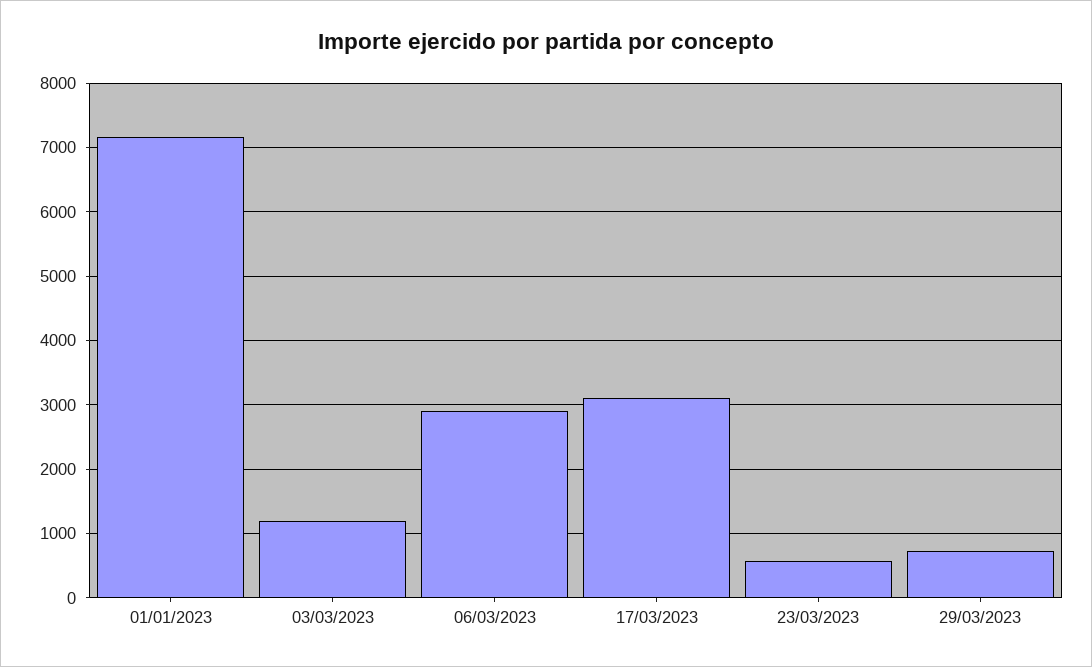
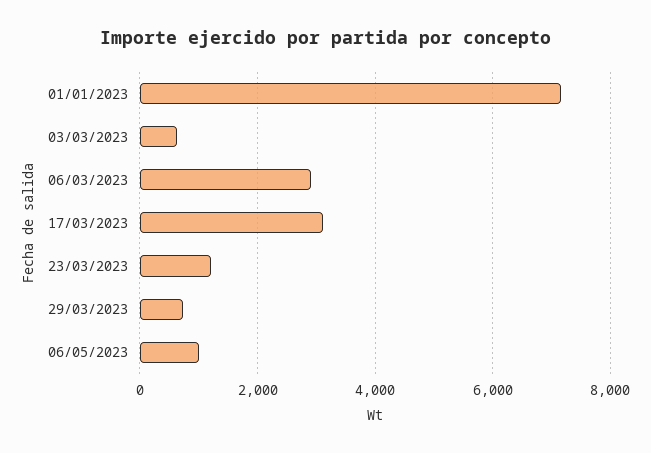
03/03/2023: 1200 -> 600
23/03/2023: 600 -> 1200
06/05/2023: none -> 1000

